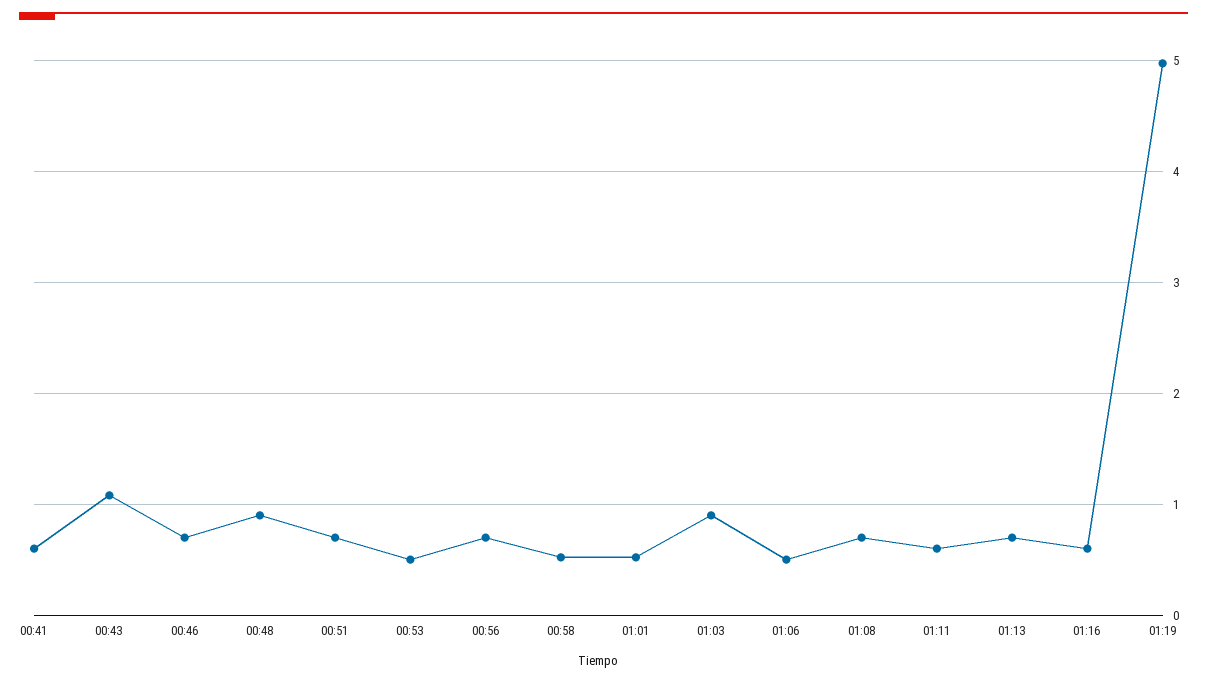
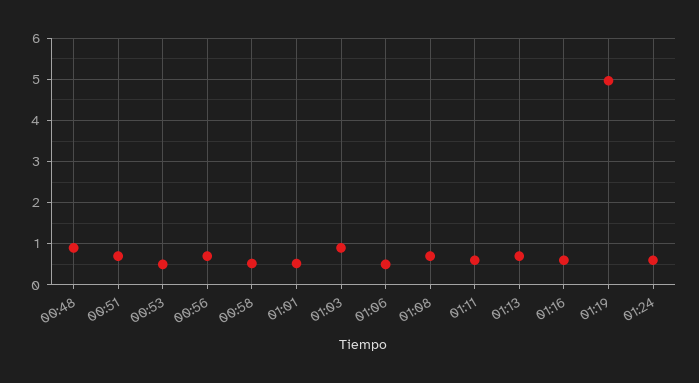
00:41: 0.6 -> none
00:43: 1.1 -> none
00:46: 0.7 -> none
01:24: none -> 0.6

